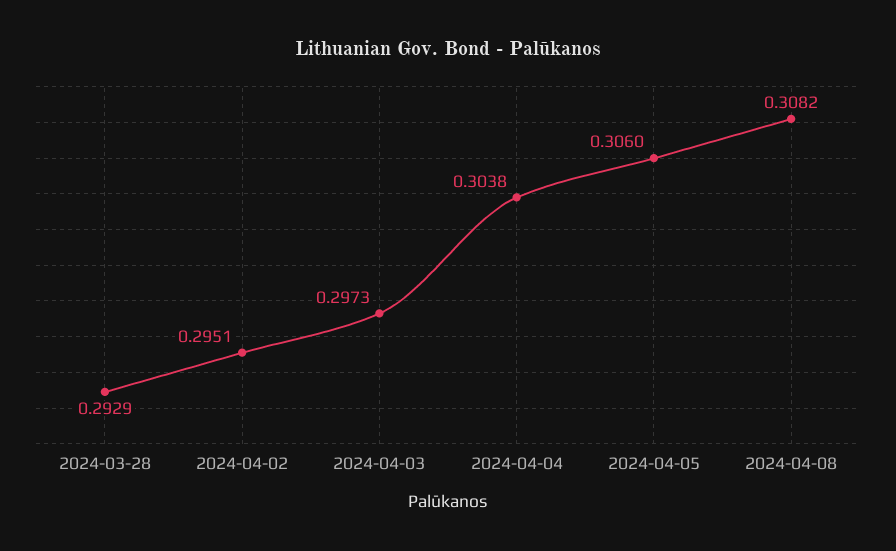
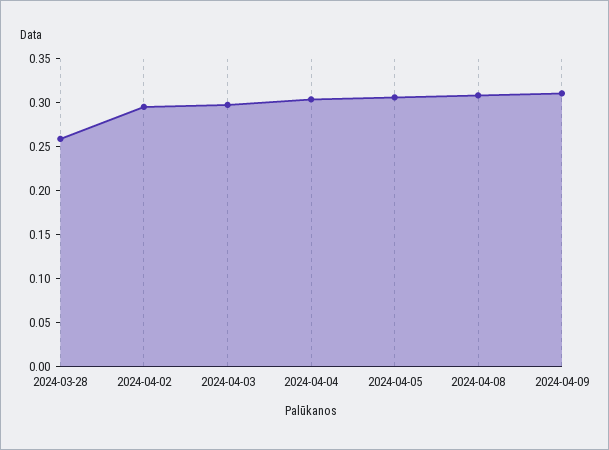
2024-03-28: 0.2929 -> 0.26
2024-04-09: none -> 0.31

